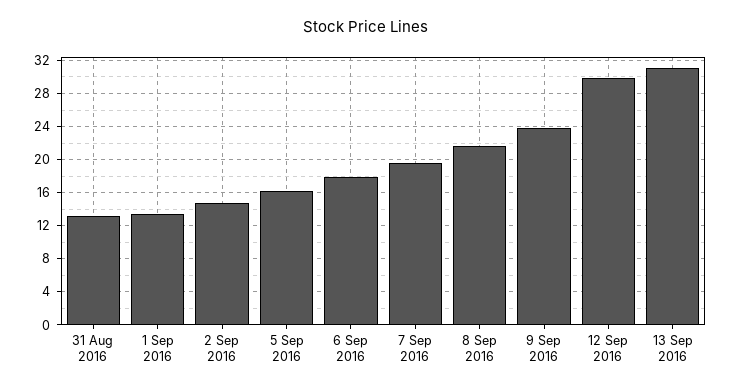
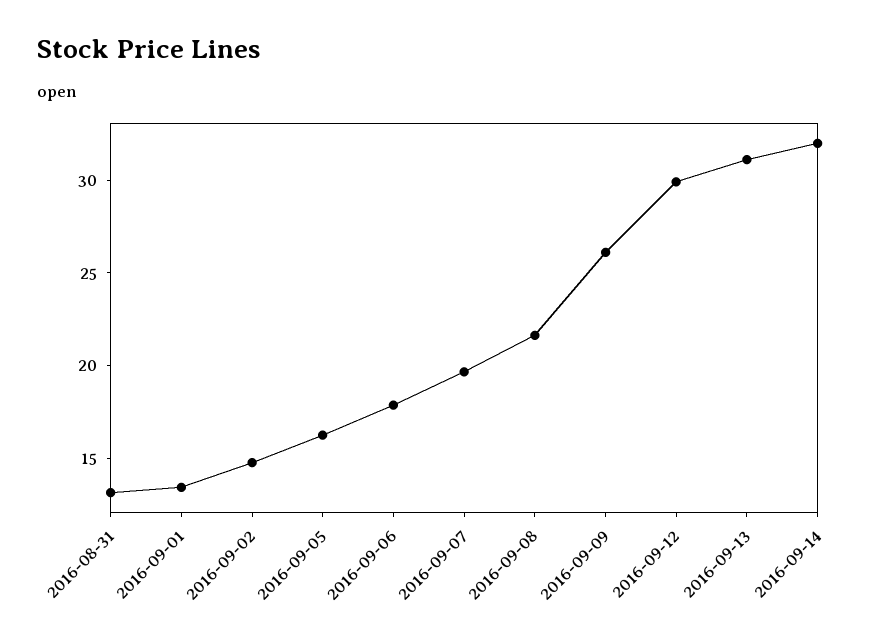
9 Sep 2016: 24 -> 26
2016-09-14: none -> 32

